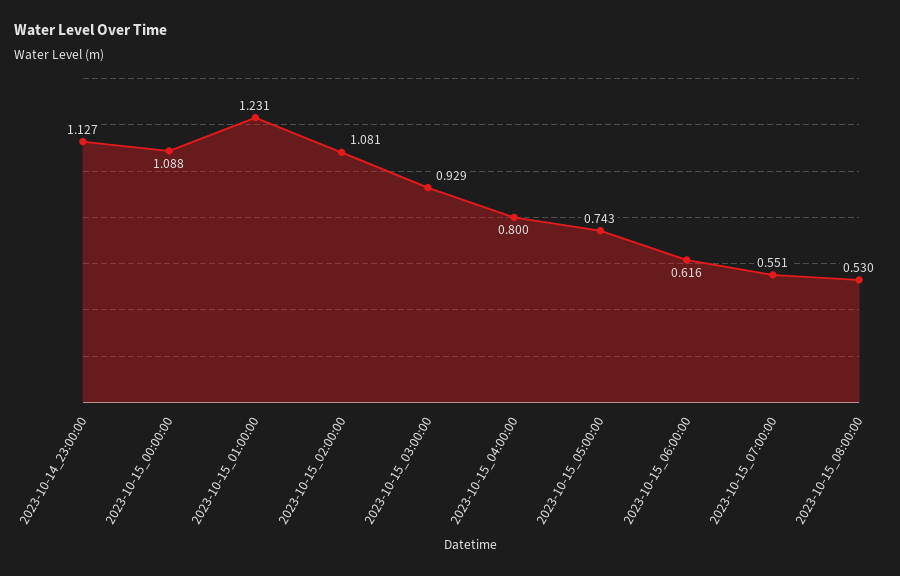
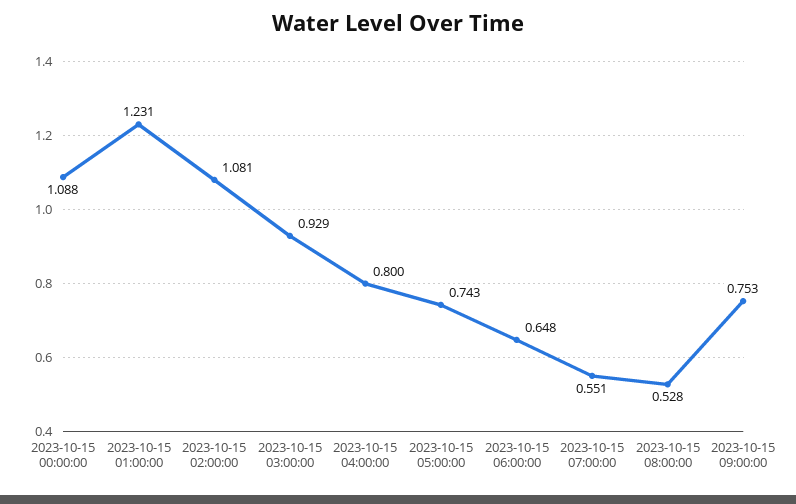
2023-10-14_23:00:00: 1.127 -> none
2023-10-15_06:00:00: 0.616 -> 0.648
2023-10-15_08:00:00: 0.53 -> 0.528
2023-10-15 09:00:00: none -> 0.753

